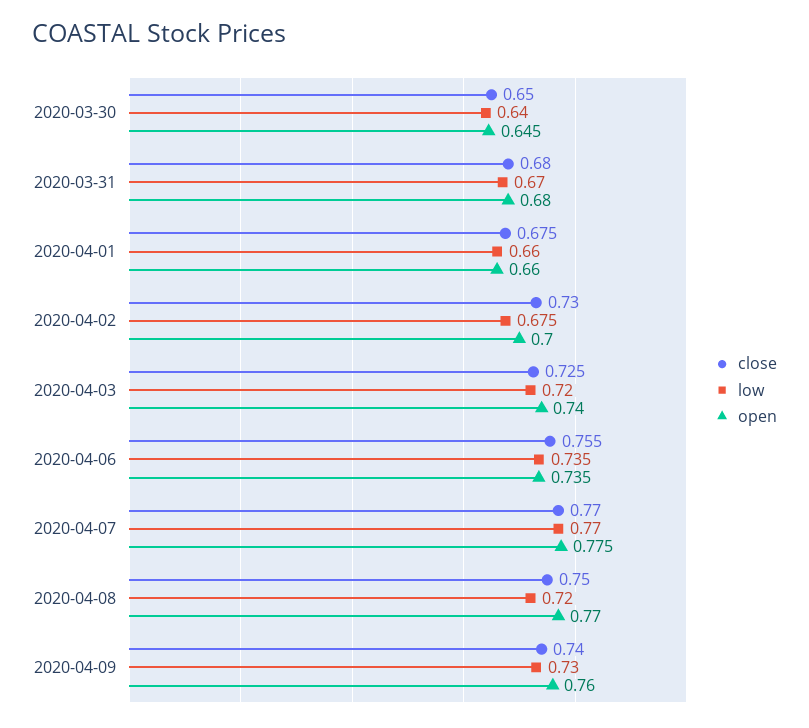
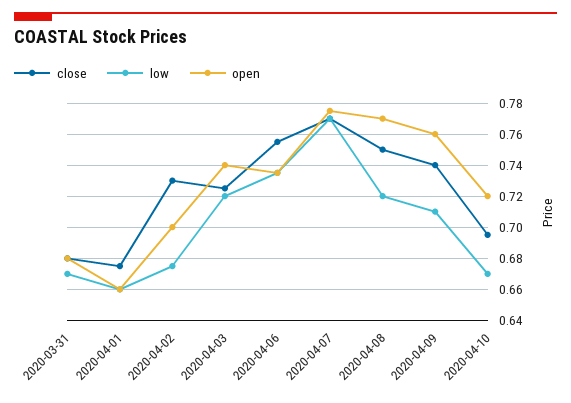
close, 2020-03-30: 0.65 -> none
low, 2020-03-30: 0.64 -> none
open, 2020-03-30: 0.645 -> none
low, 2020-04-09: 0.73 -> 0.71
close, 2020-04-10: none -> 0.695
low, 2020-04-10: none -> 0.67
open, 2020-04-10: none -> 0.72

